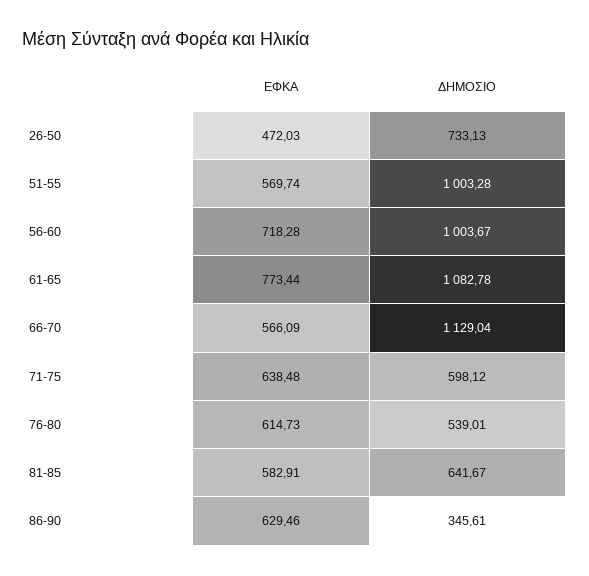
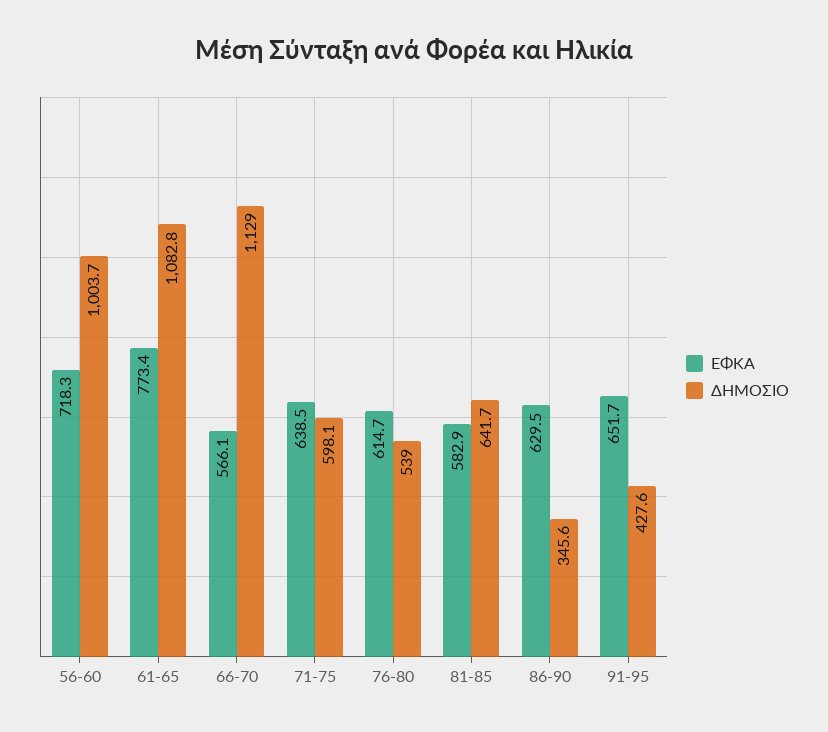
ΕΦΚΑ, 26-50: 472.03 -> none
ΔΗΜΟΣΙΟ, 26-50: 733.13 -> none
ΕΦΚΑ, 51-55: 569.74 -> none
ΔΗΜΟΣΙΟ, 51-55: 1003.28 -> none
ΕΦΚΑ, 91-95: none -> 651.7
ΔΗΜΟΣΙΟ, 91-95: none -> 427.6

